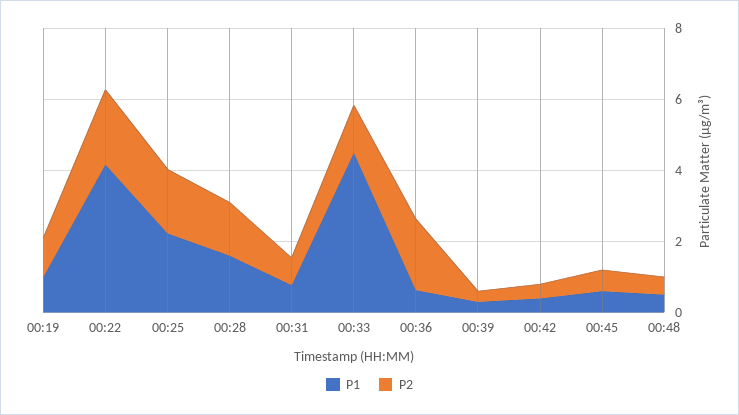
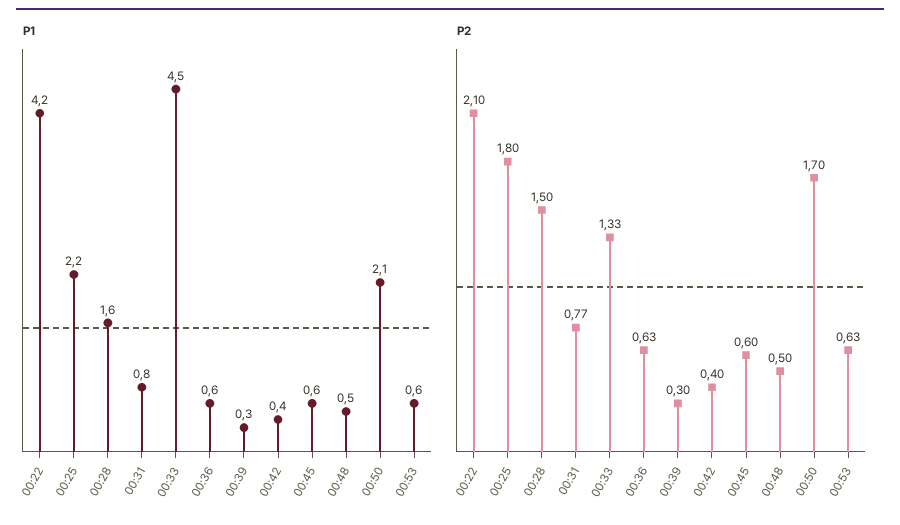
P1, 00:19: 1 -> none
P2, 00:19: 1 -> none
P2, 00:36: 2 -> 0.63
P1, 00:50: none -> 2.1
P1, 00:53: none -> 0.6
P2, 00:50: none -> 1.7
P2, 00:53: none -> 0.63

